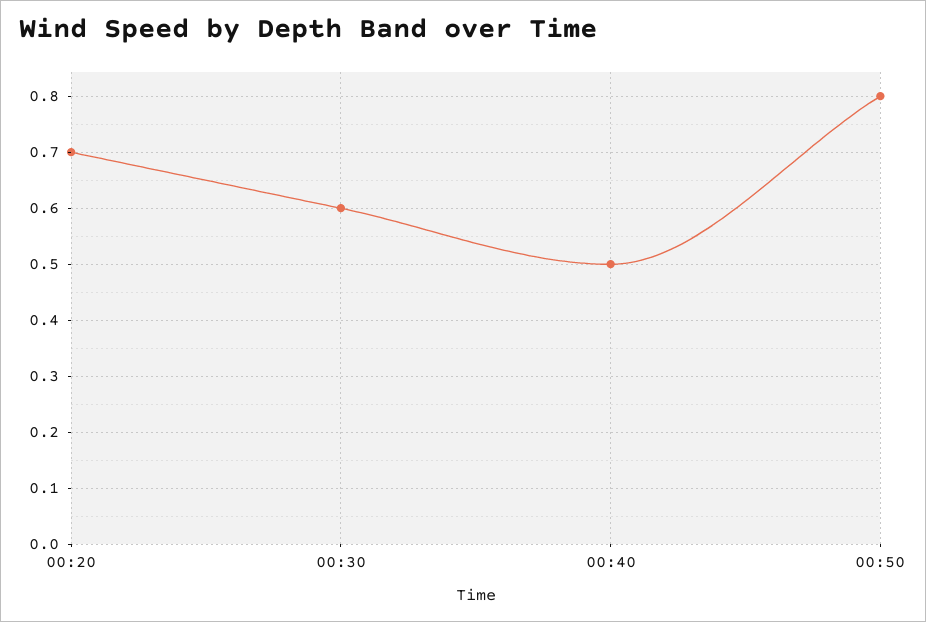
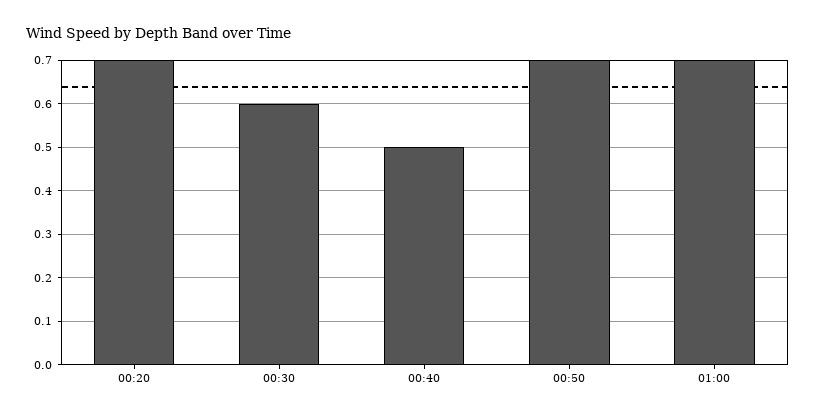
00:50: 0.8 -> 0.7
01:00: none -> 0.7

